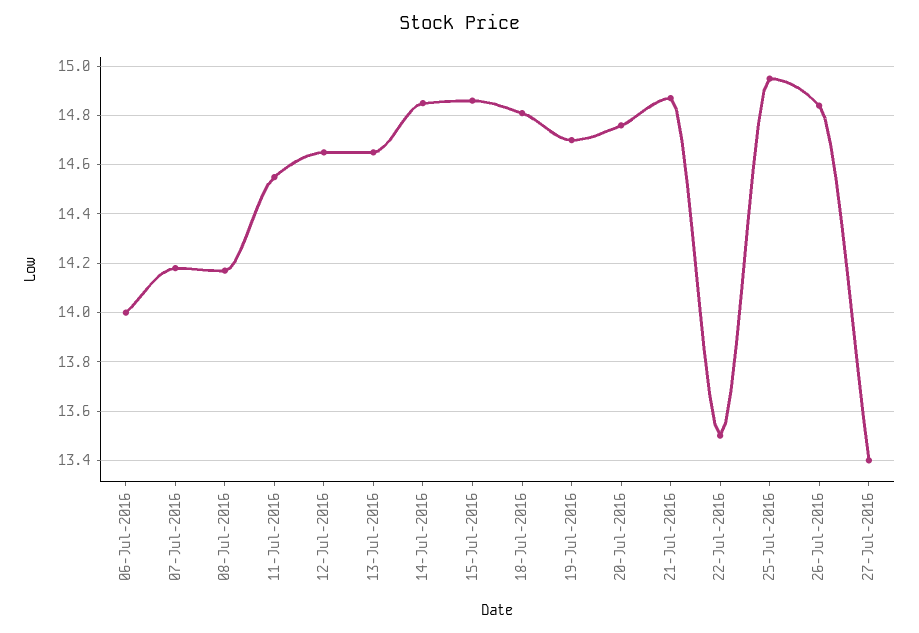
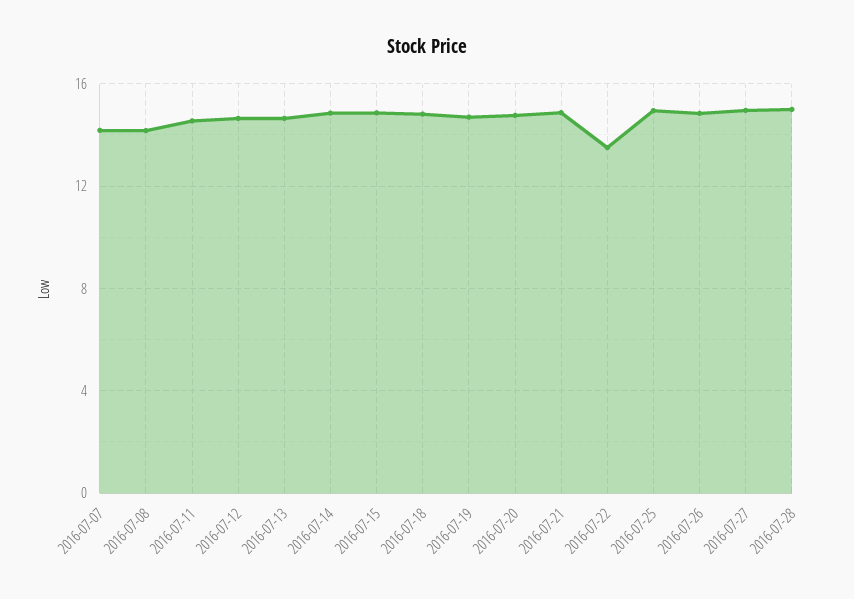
06-Jul-2016: 14 -> none
27-Jul-2016: 13.4 -> 15
2016-07-28: none -> 15

